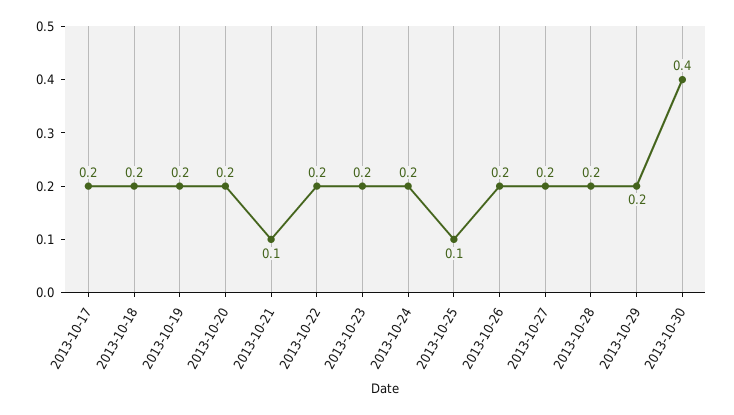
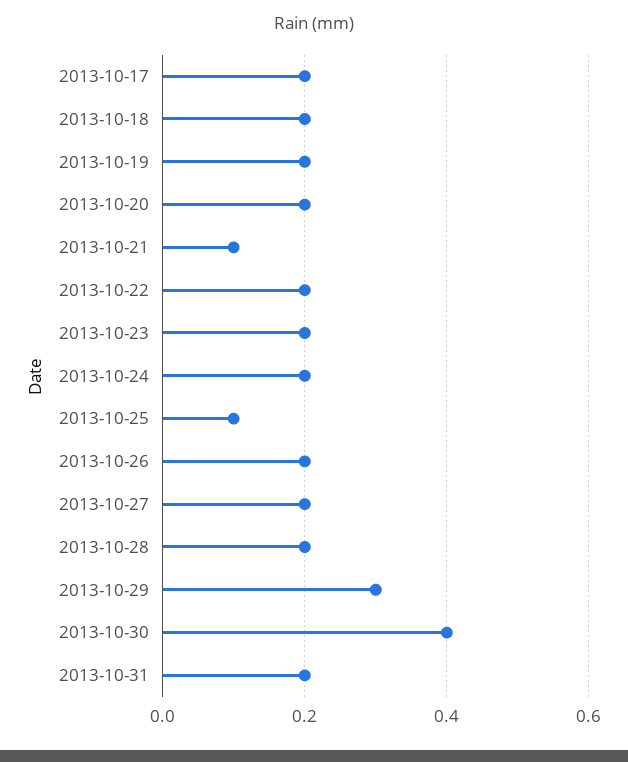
2013-10-29: 0.2 -> 0.3
2013-10-31: none -> 0.2

